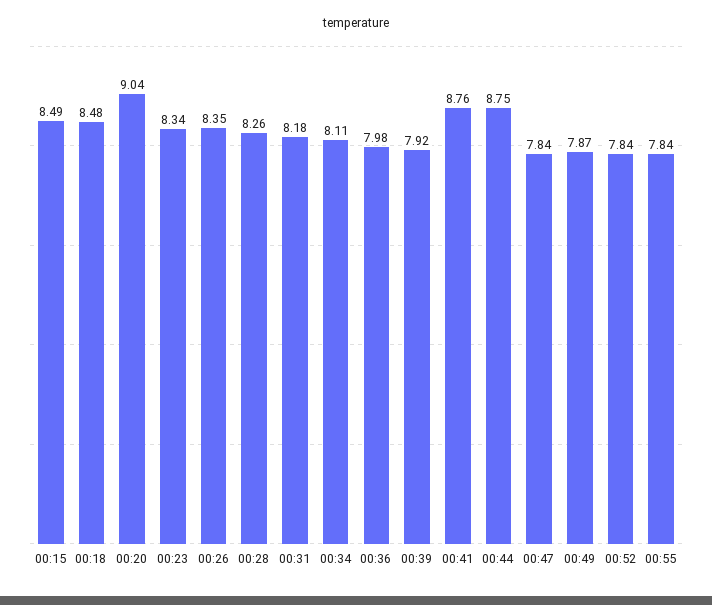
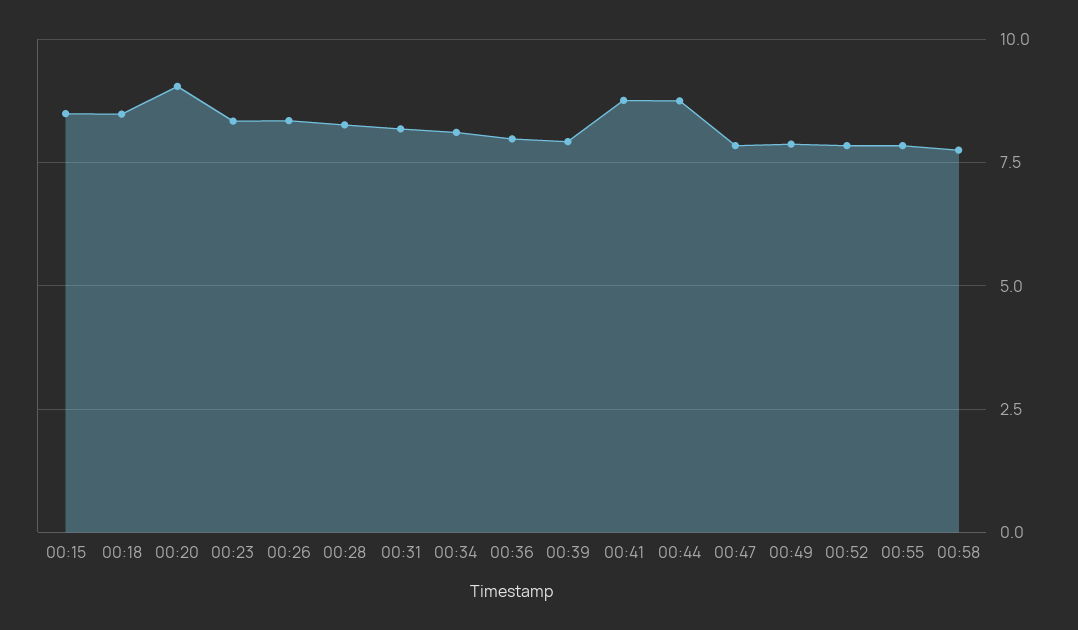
00:58: none -> 7.75

